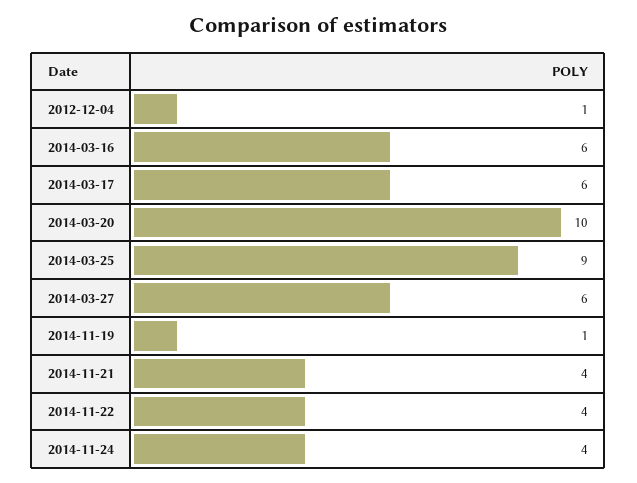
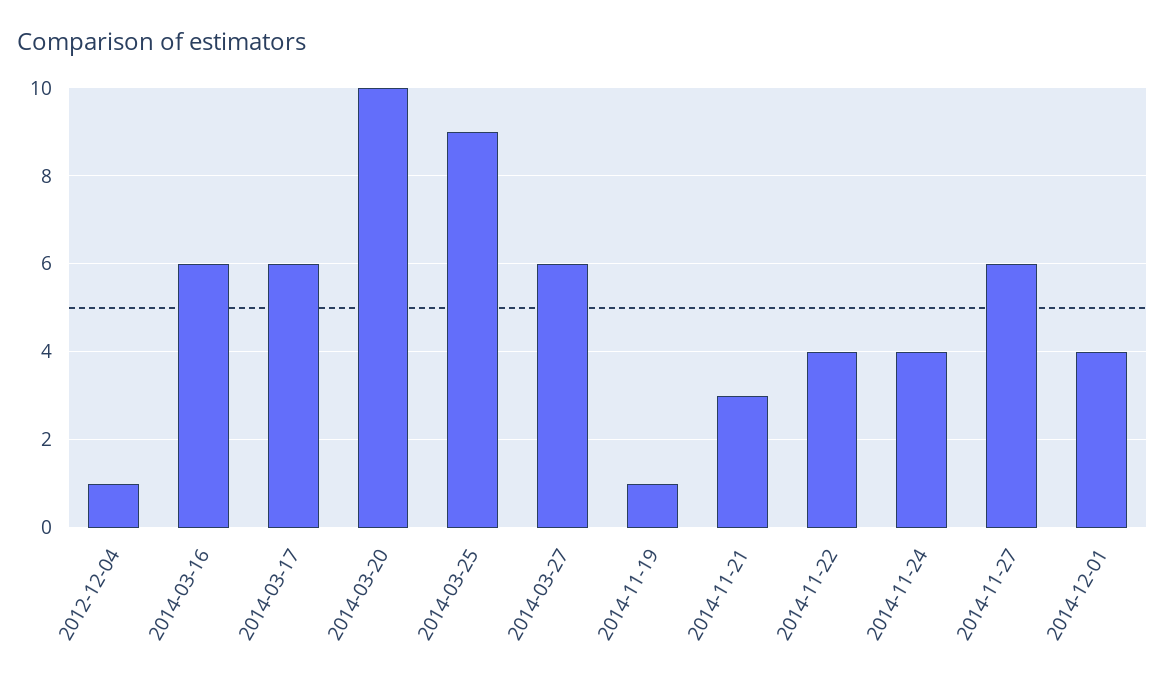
2014-11-21: 4 -> 3
2014-11-27: none -> 6
2014-12-01: none -> 4

